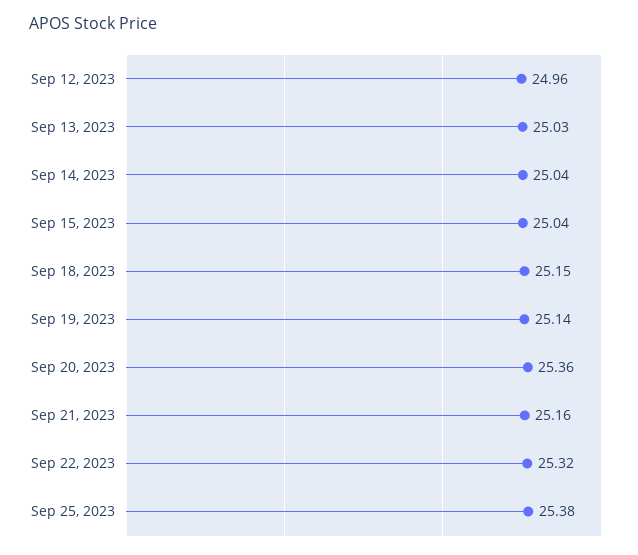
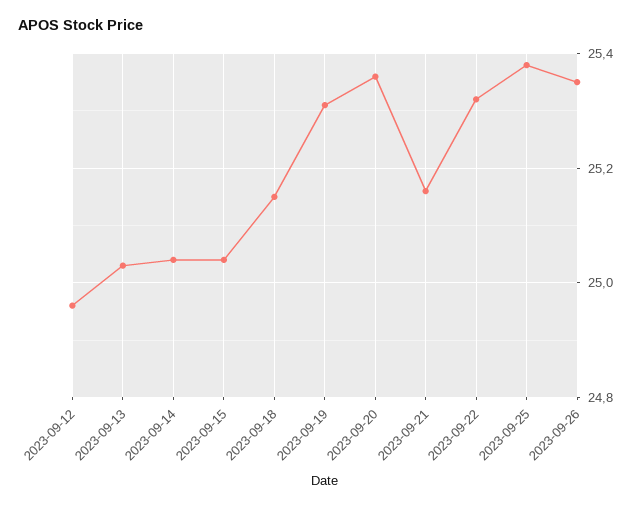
Sep 19, 2023: 25.14 -> 25.3
2023-09-26: none -> 25.35

